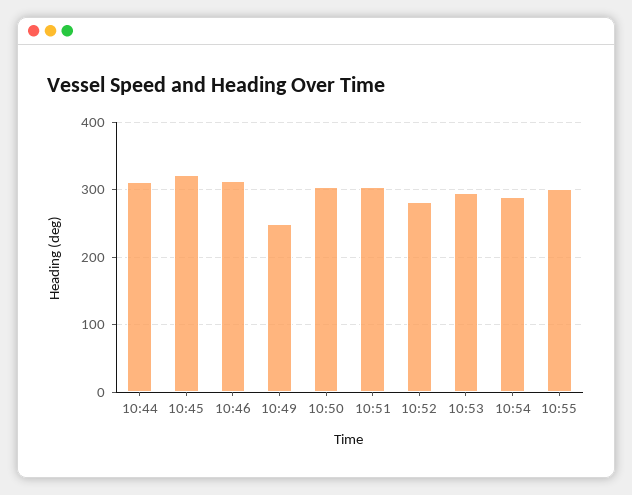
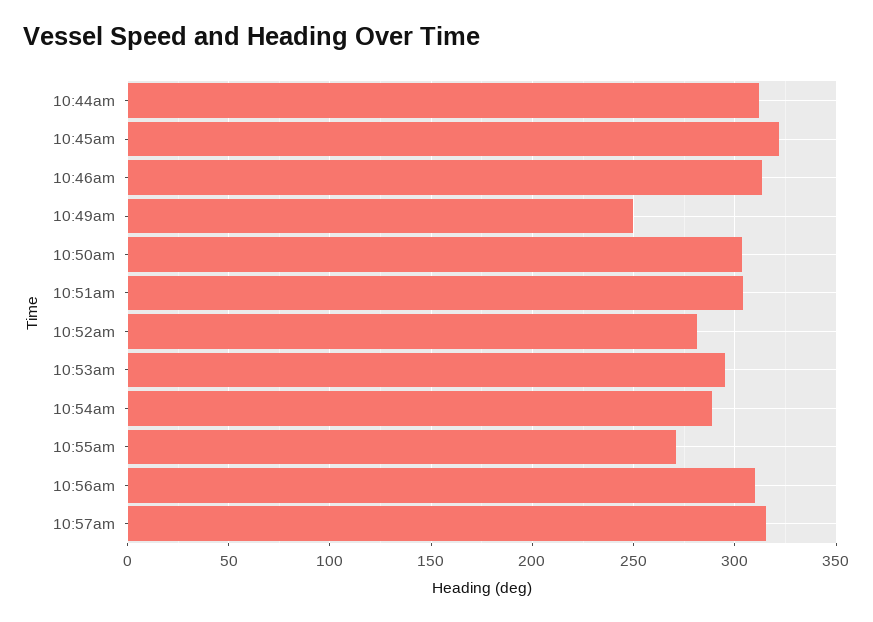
10:55: 300 -> 270
10:56am: none -> 310
10:57am: none -> 315

